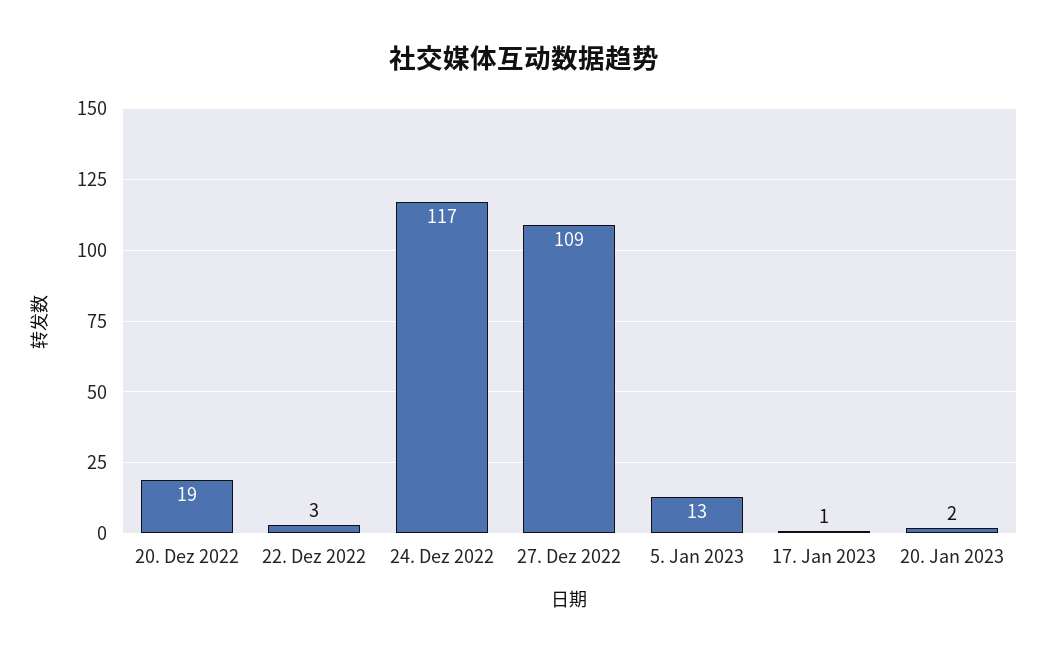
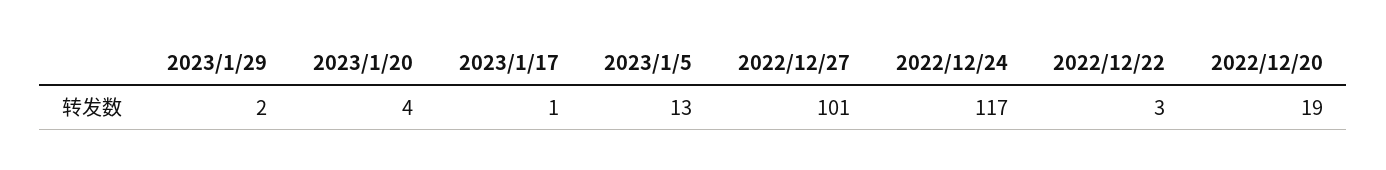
27. Dez 2022: 109 -> 101
20. Jan 2023: 2 -> 4
2023/1/29: none -> 2

